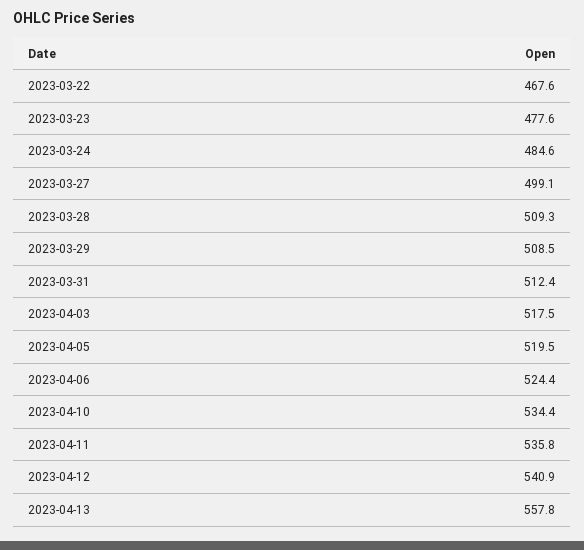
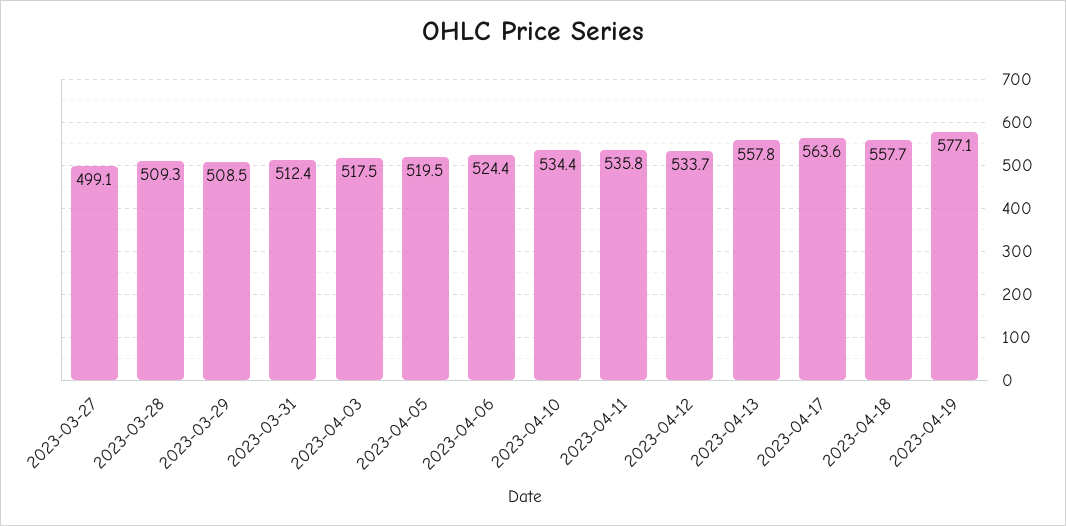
2023-03-22: 467.6 -> none
2023-03-23: 477.6 -> none
2023-03-24: 484.6 -> none
2023-04-12: 540.9 -> 533.7
2023-04-17: none -> 563.6
2023-04-18: none -> 557.7
2023-04-19: none -> 577.1

